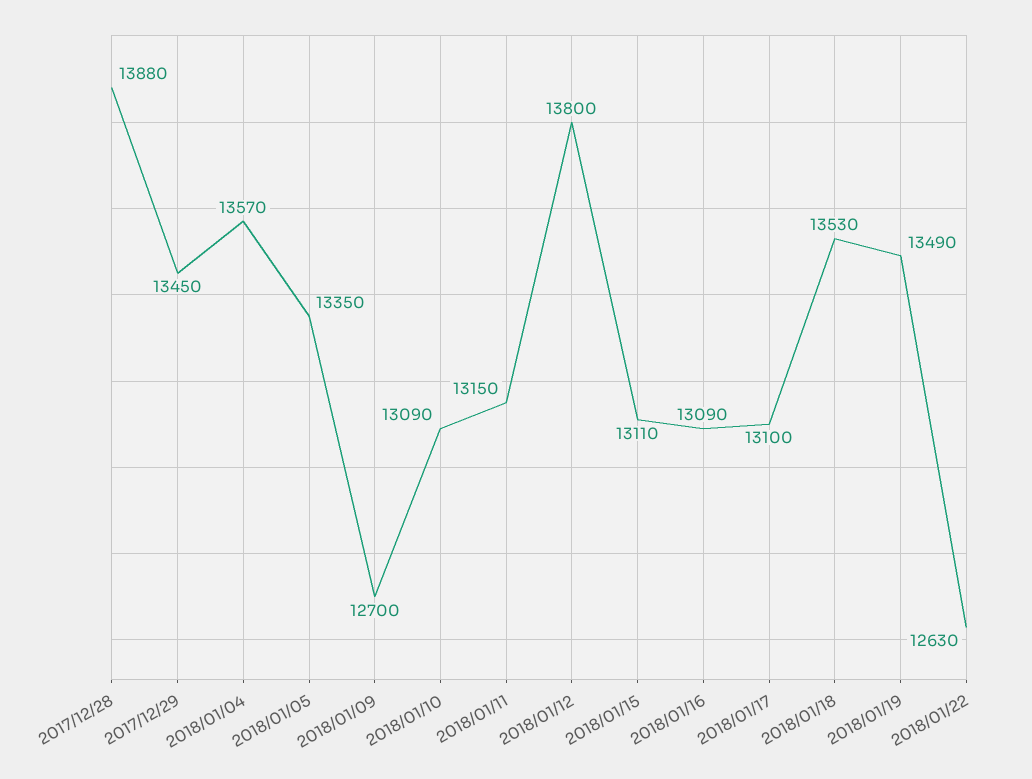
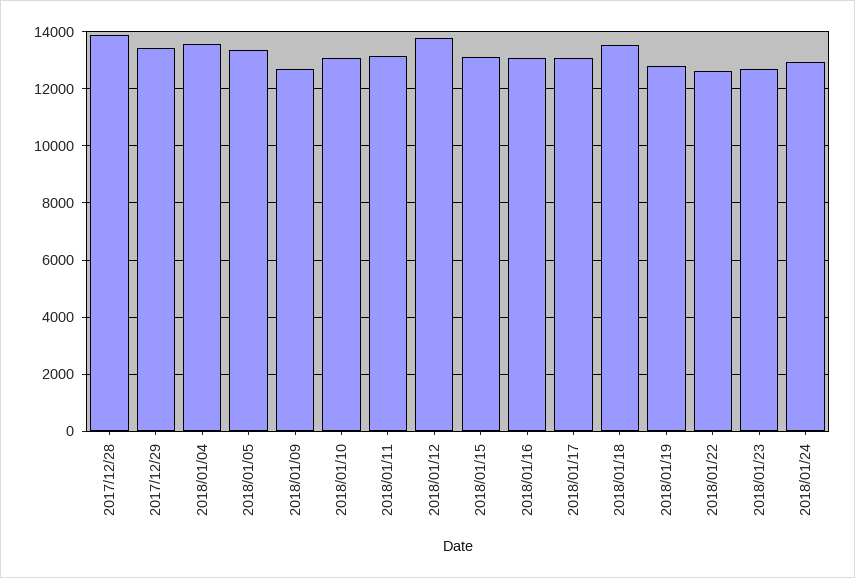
2018/01/19: 13490 -> 12750
2018/01/23: none -> 12750
2018/01/24: none -> 13000

